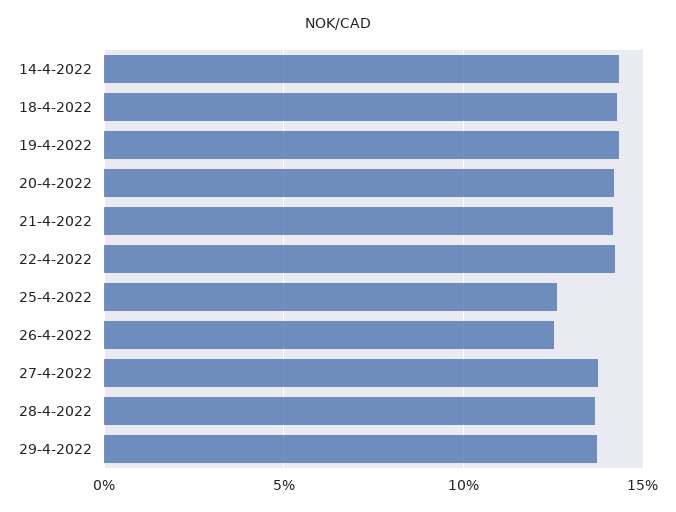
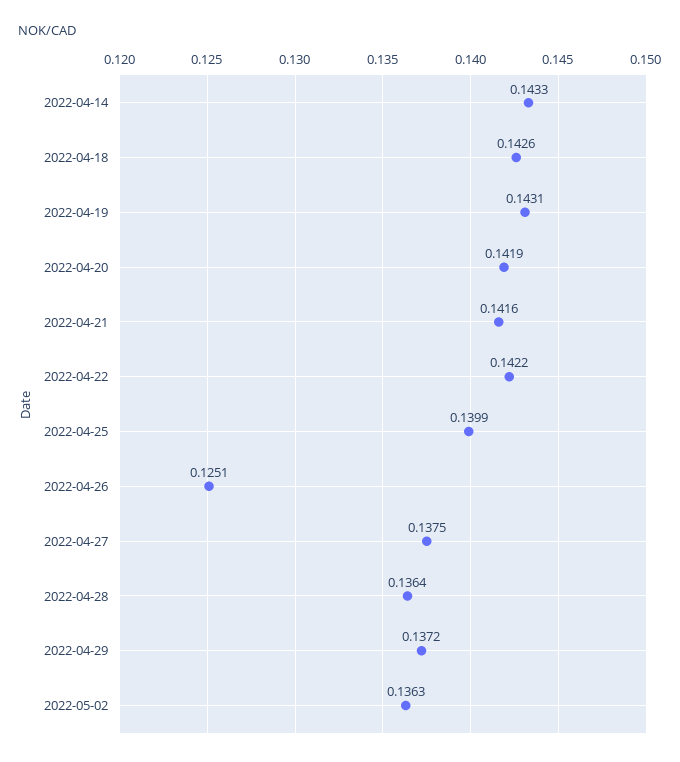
25-4-2022: 0.125 -> 0.1399
2022-05-02: none -> 0.1363

